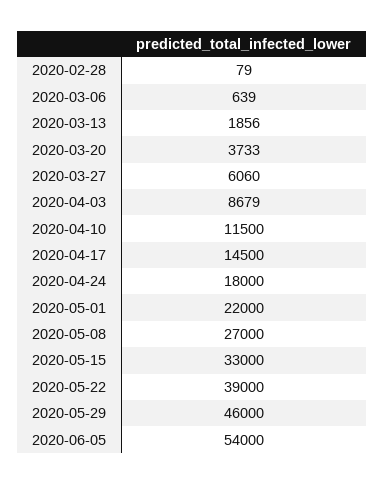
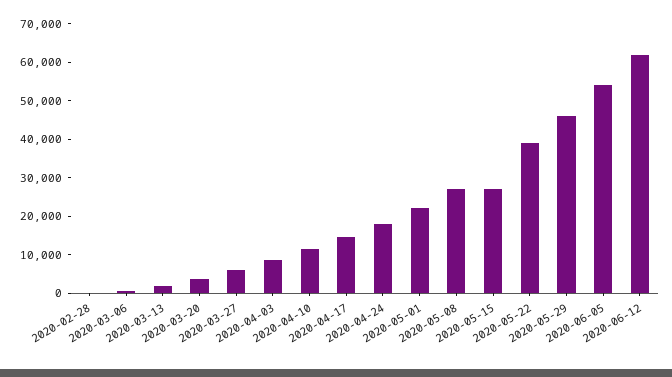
2020-05-15: 33000 -> 27500
2020-06-12: none -> 62500

